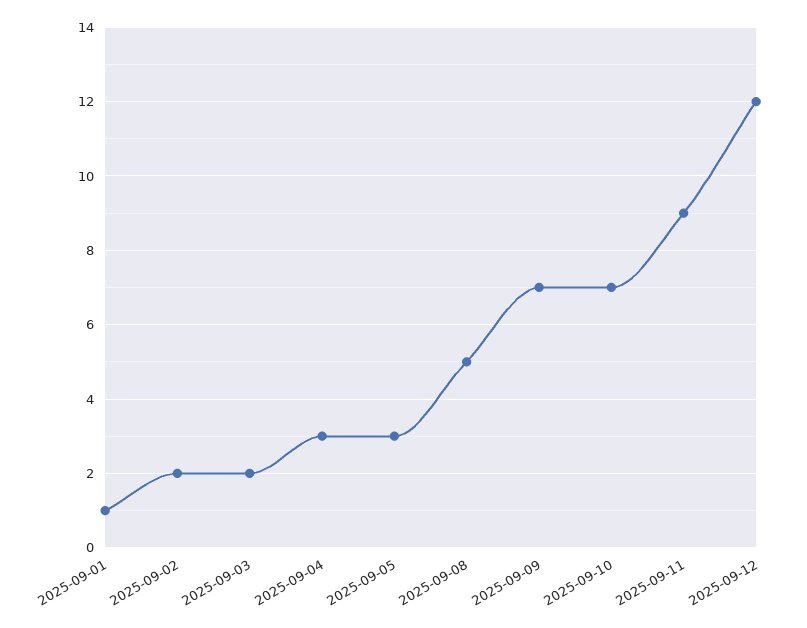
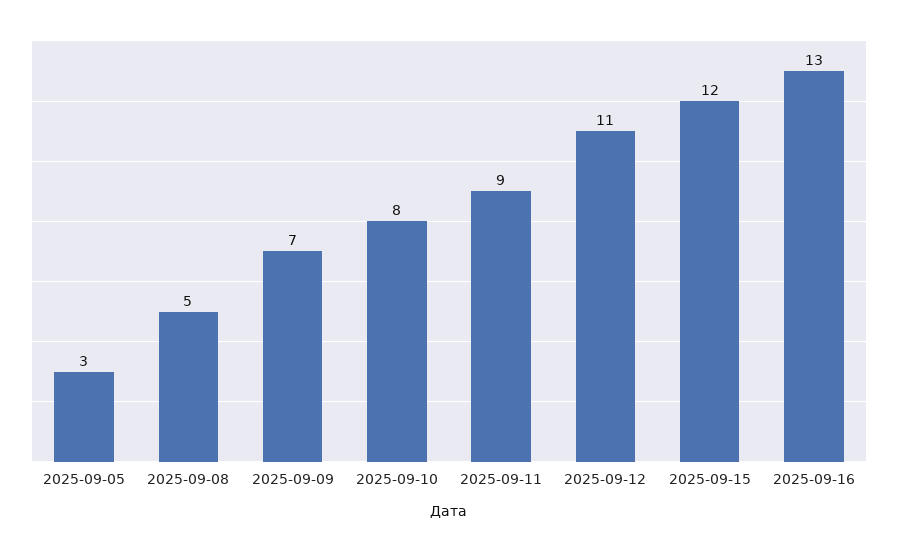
2025-09-01: 1 -> none
2025-09-02: 2 -> none
2025-09-03: 2 -> none
2025-09-04: 3 -> none
2025-09-10: 7 -> 8
2025-09-12: 12 -> 11
2025-09-15: none -> 12
2025-09-16: none -> 13

